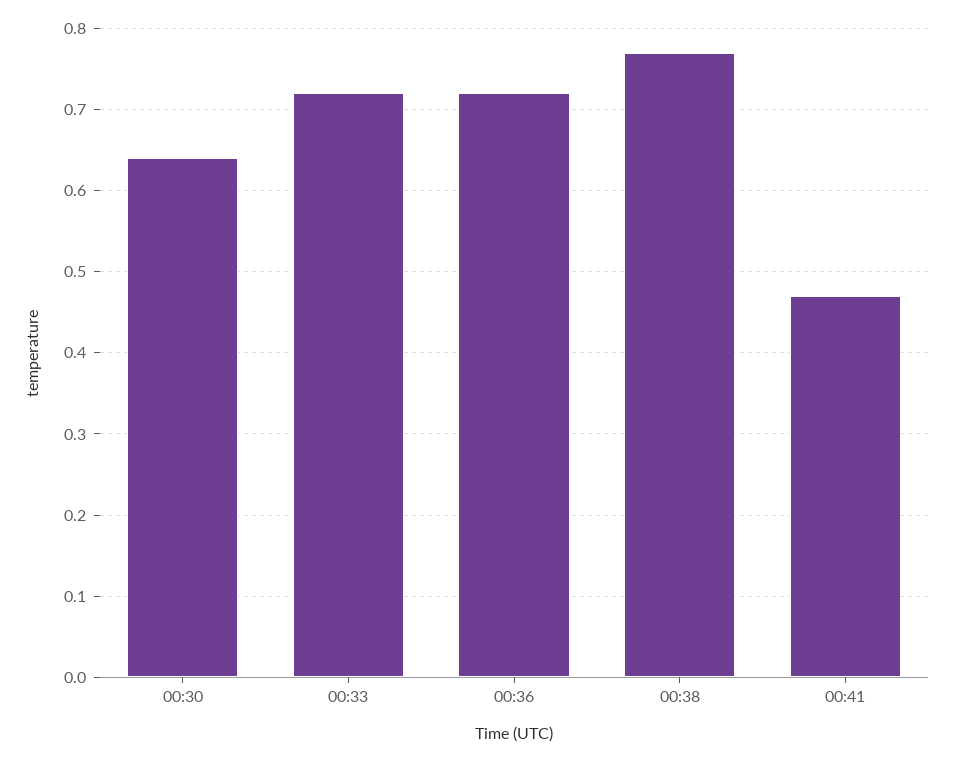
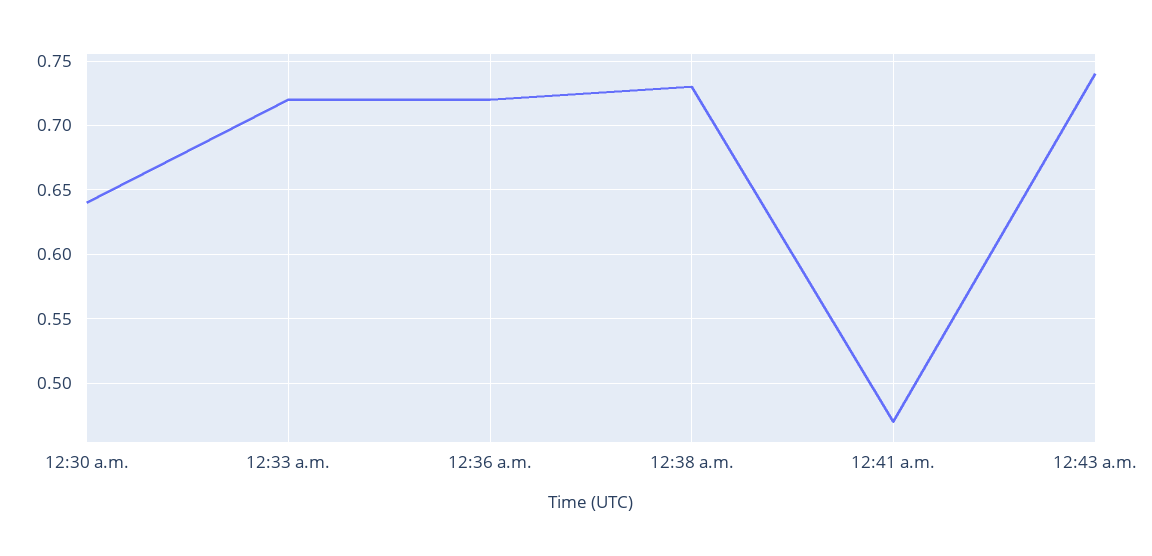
00:38: 0.77 -> 0.73
12:43 a.m.: none -> 0.74

